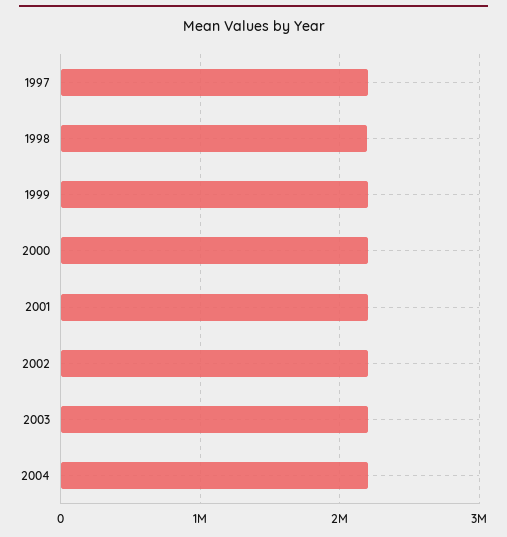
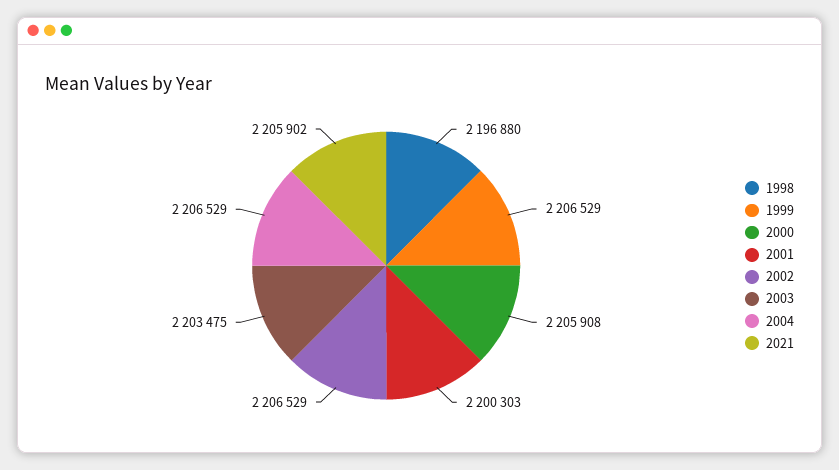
1997: 2200000 -> none
2021: none -> 2205902

